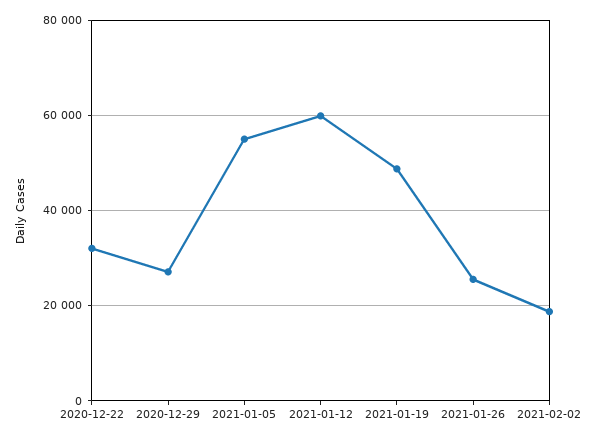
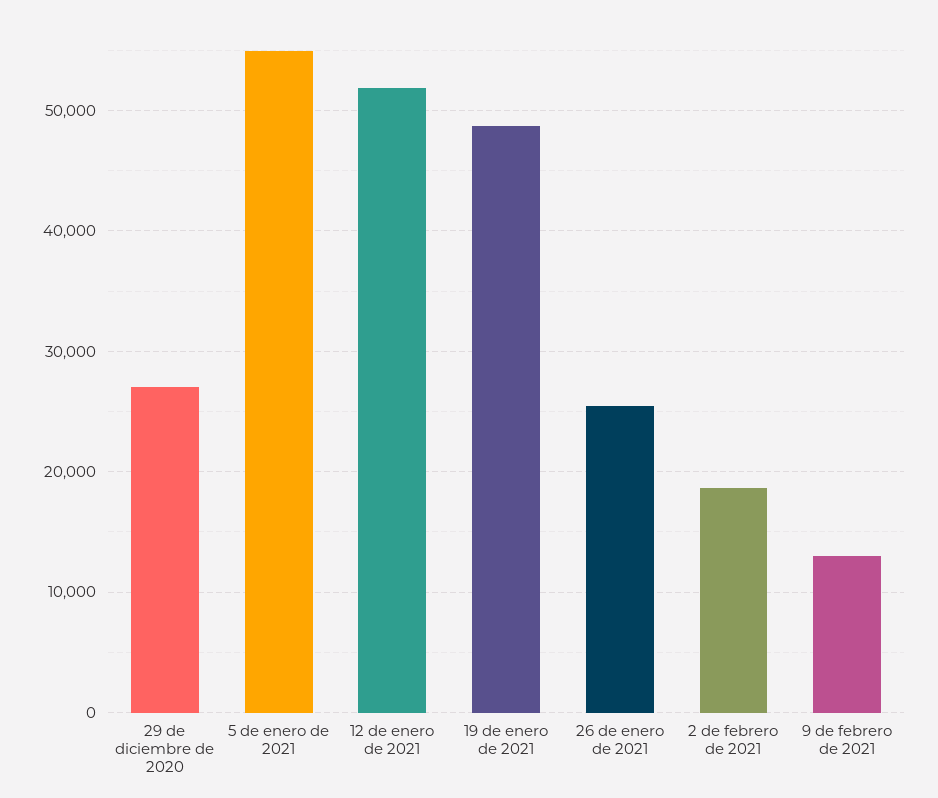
2020-12-22: 32000 -> none
2021-01-12: 60000 -> 52000
9 de febrero de 2021: none -> 13000

